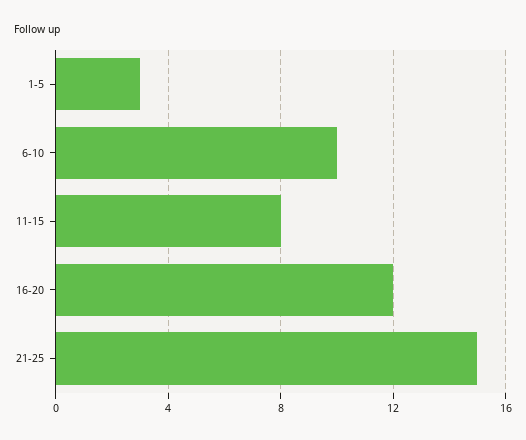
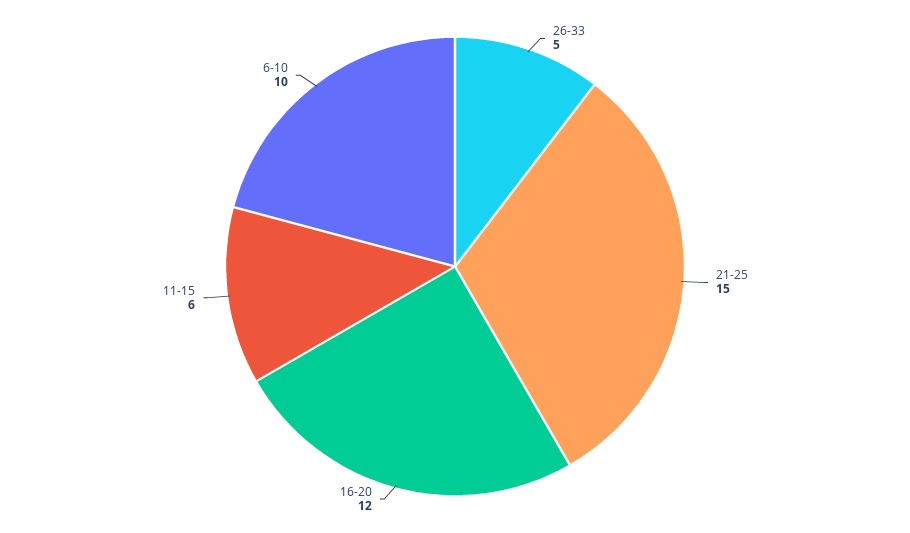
1-5: 3 -> none
11-15: 8 -> 6
26-33: none -> 5

